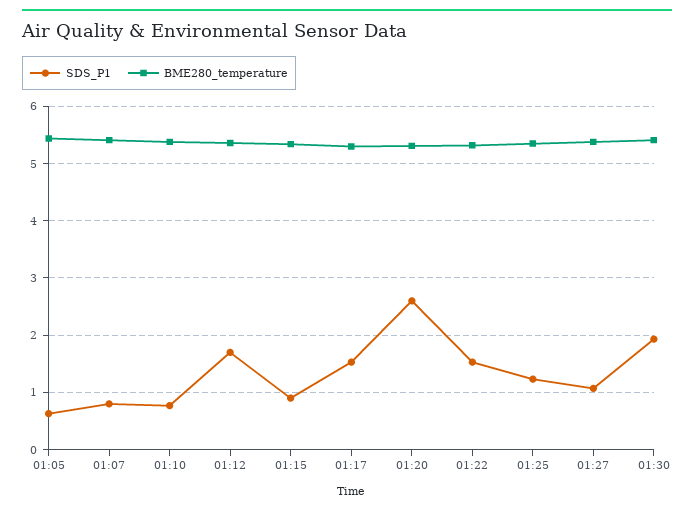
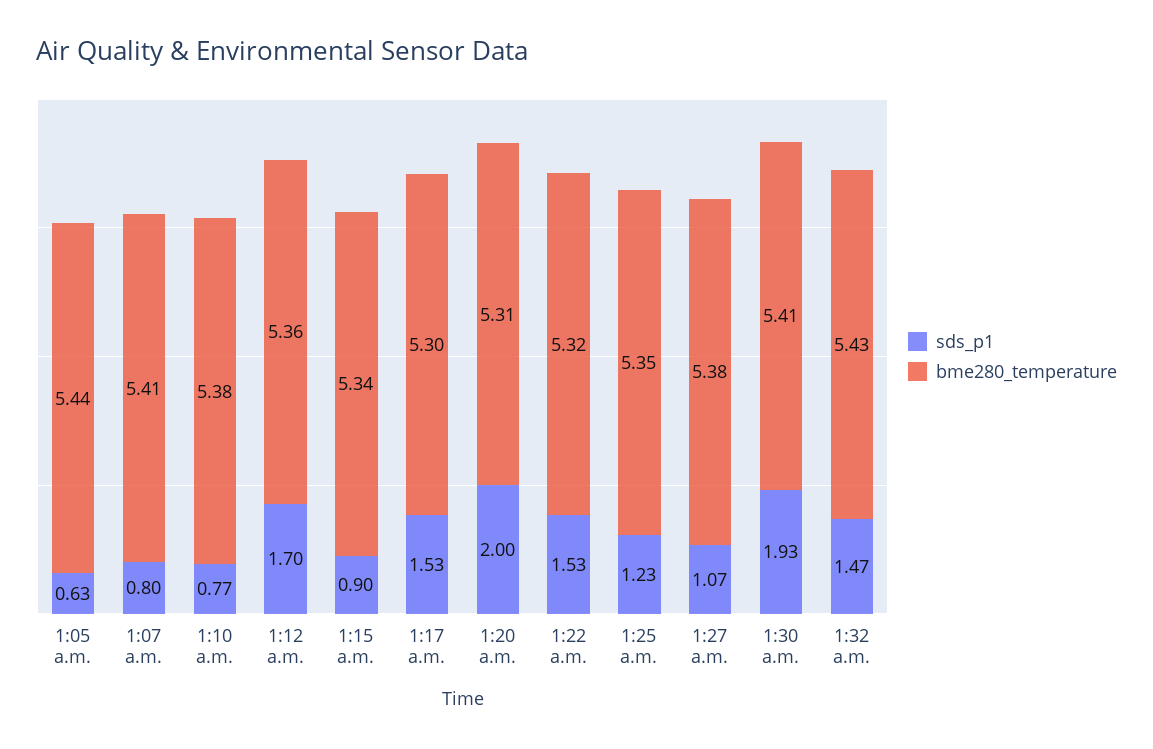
SDS_P1, 01:20: 2.6 -> 2
SDS_P1, 1:32 a.m.: none -> 1.47
BME280_temperature, 1:32 a.m.: none -> 5.43

